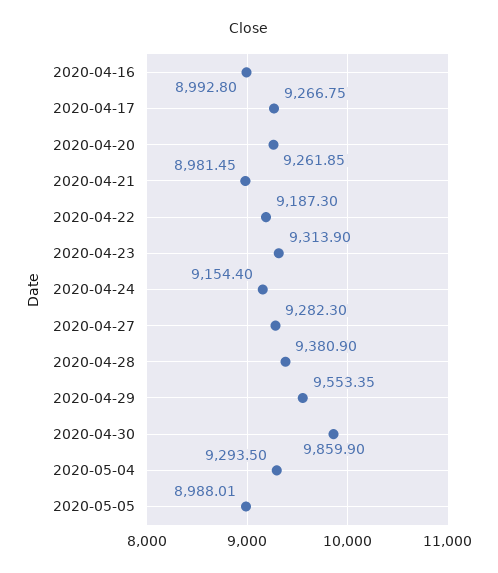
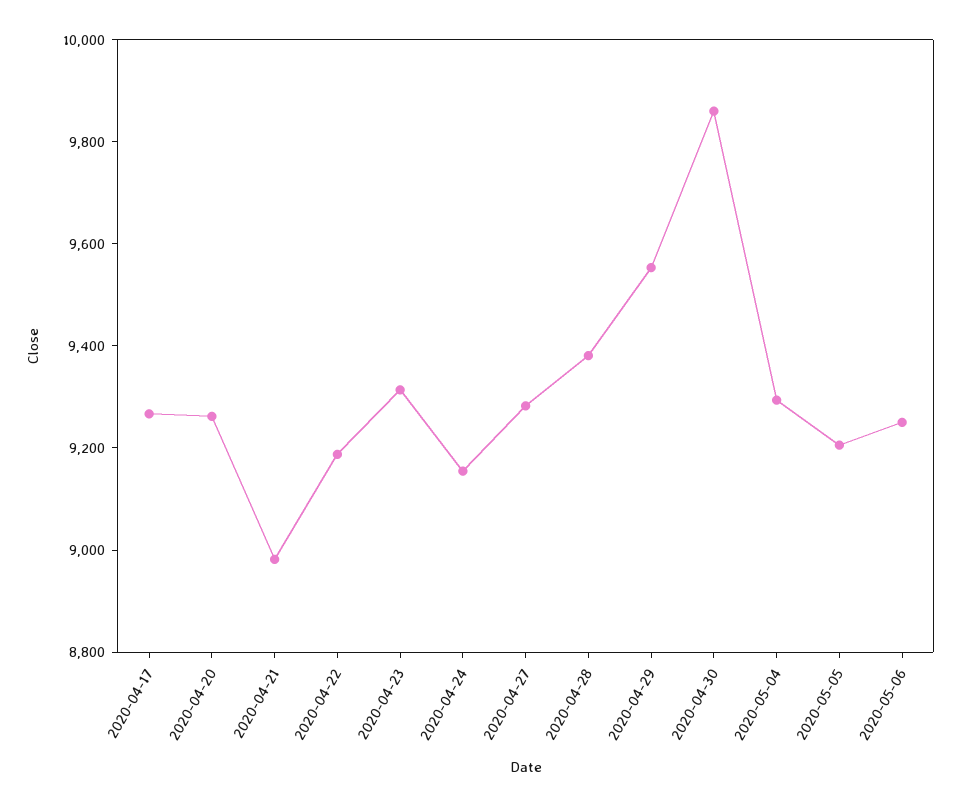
2020-04-16: 8992.8 -> none
2020-05-05: 8988.01 -> 9200
2020-05-06: none -> 9250

